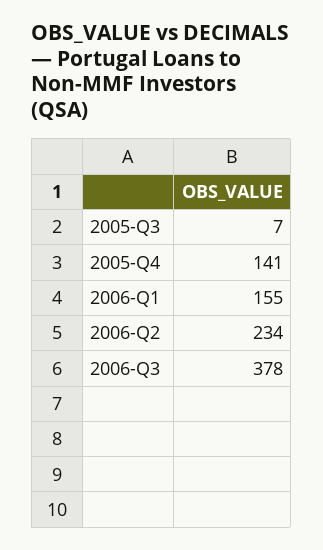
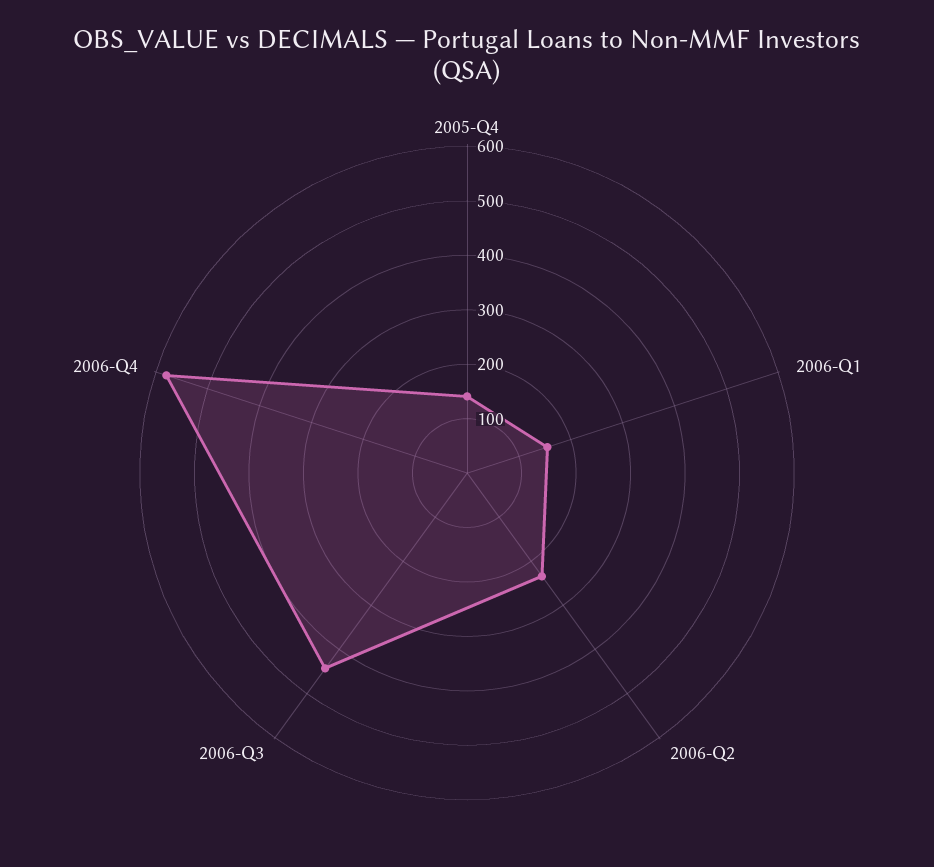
2005-Q3: 7 -> none
2006-Q3: 378 -> 440
2006-Q4: none -> 580

